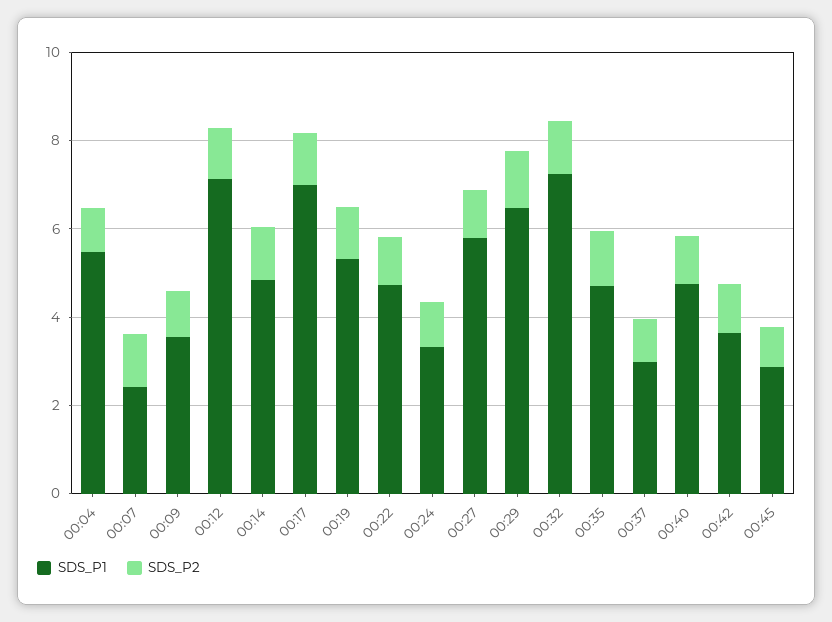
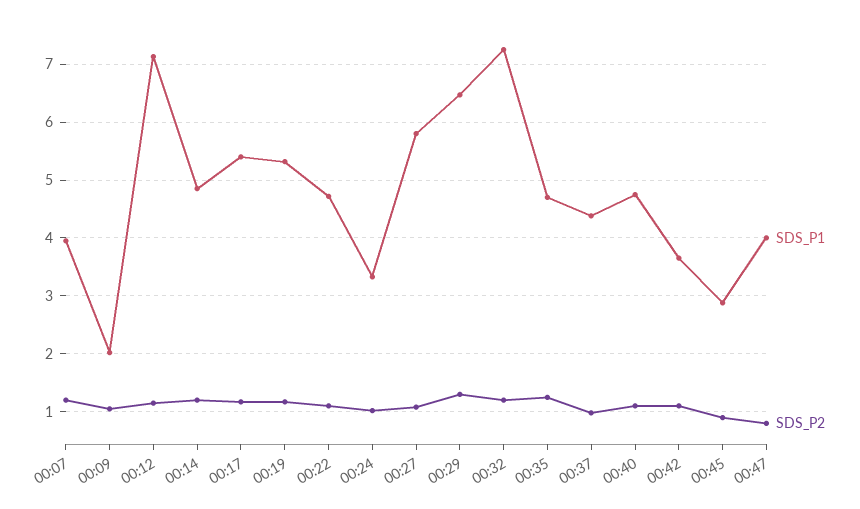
SDS_P1, 00:04: 5.5 -> none
SDS_P2, 00:04: 1 -> none
SDS_P1, 00:07: 2.5 -> 4
SDS_P1, 00:09: 3.5 -> 2
SDS_P1, 00:17: 7 -> 5.4
SDS_P1, 00:37: 3 -> 4.4
SDS_P1, 00:47: none -> 4
SDS_P2, 00:47: none -> 0.8

